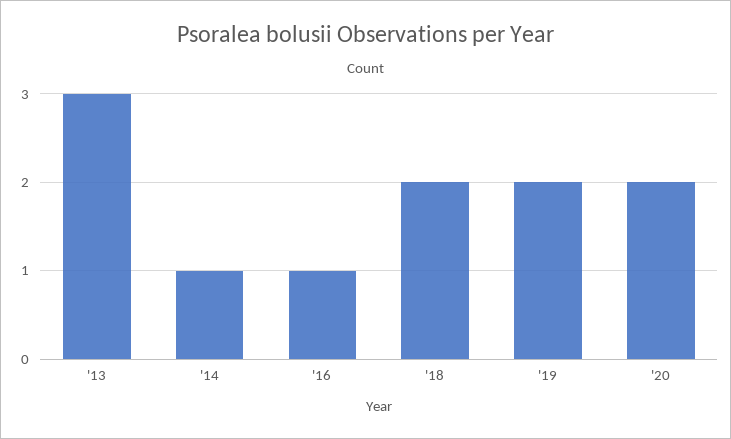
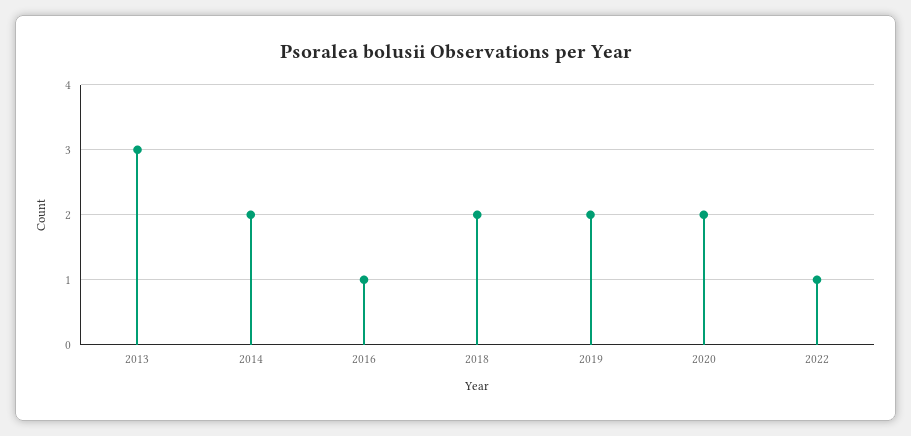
'14: 1 -> 2
2022: none -> 1

